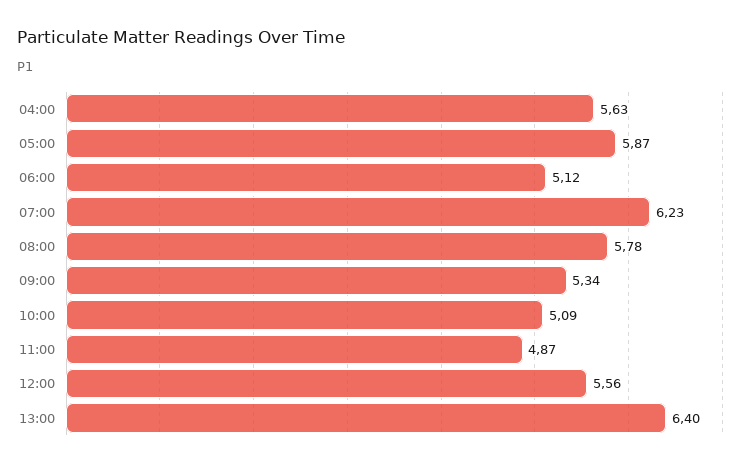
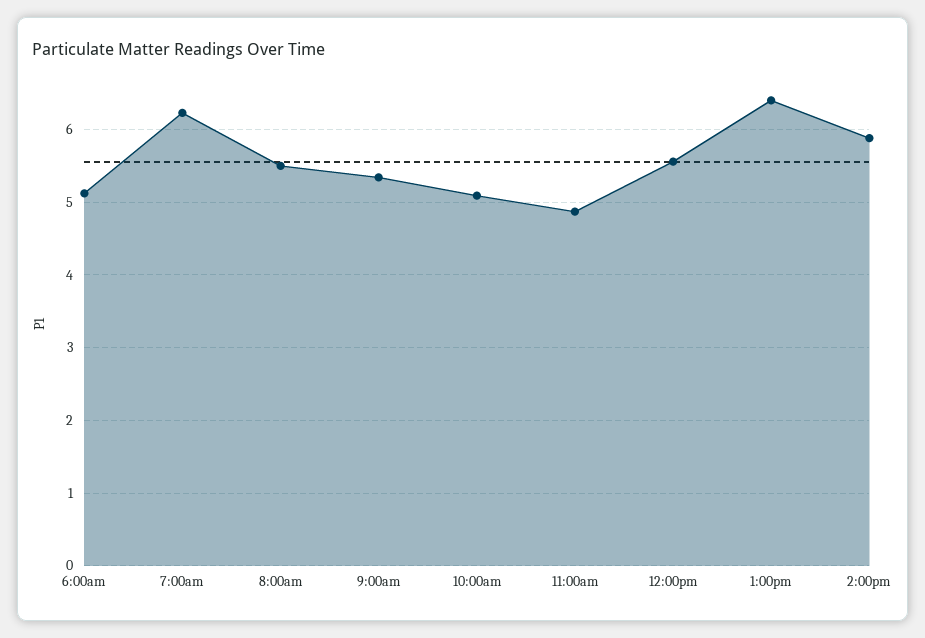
04:00: 5.63 -> none
05:00: 5.87 -> none
08:00: 5.78 -> 5.5
2:00pm: none -> 5.9

